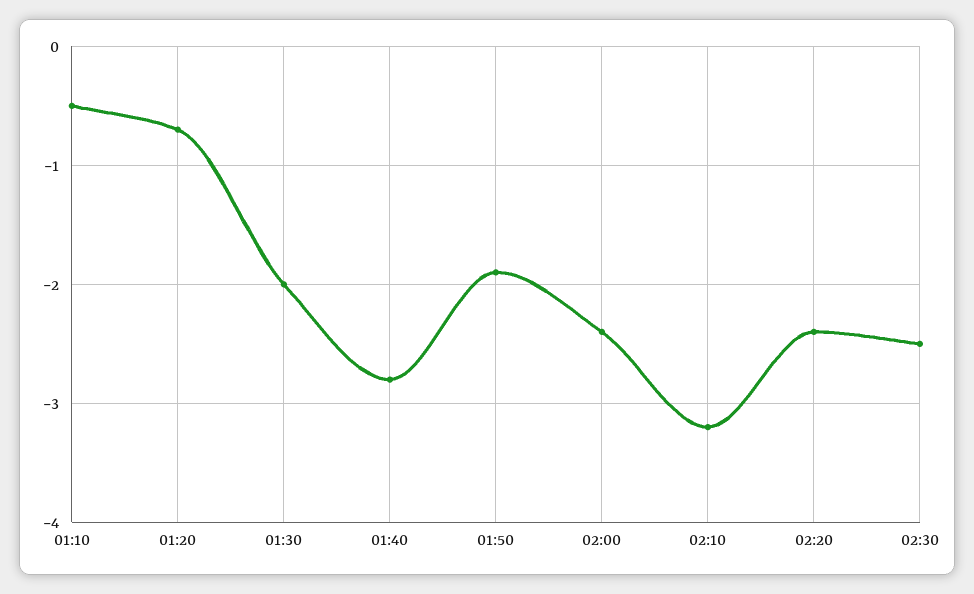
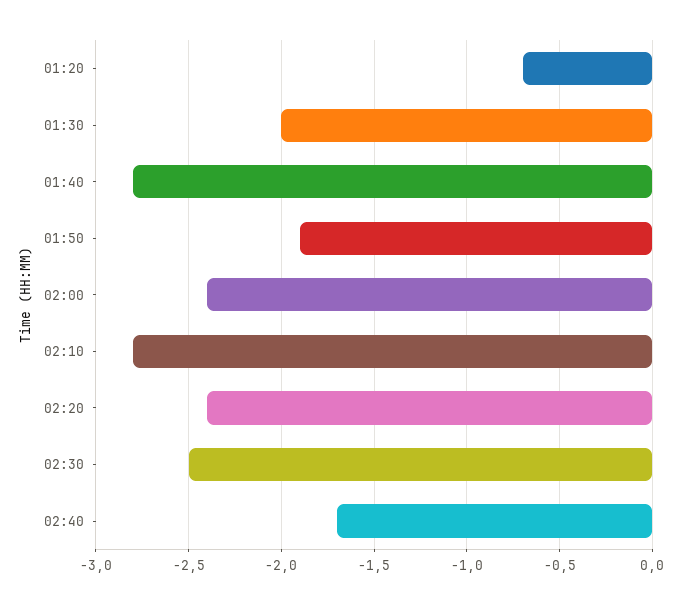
01:10: -0.5 -> none
02:10: -3.2 -> -2.8
02:40: none -> -1.7

